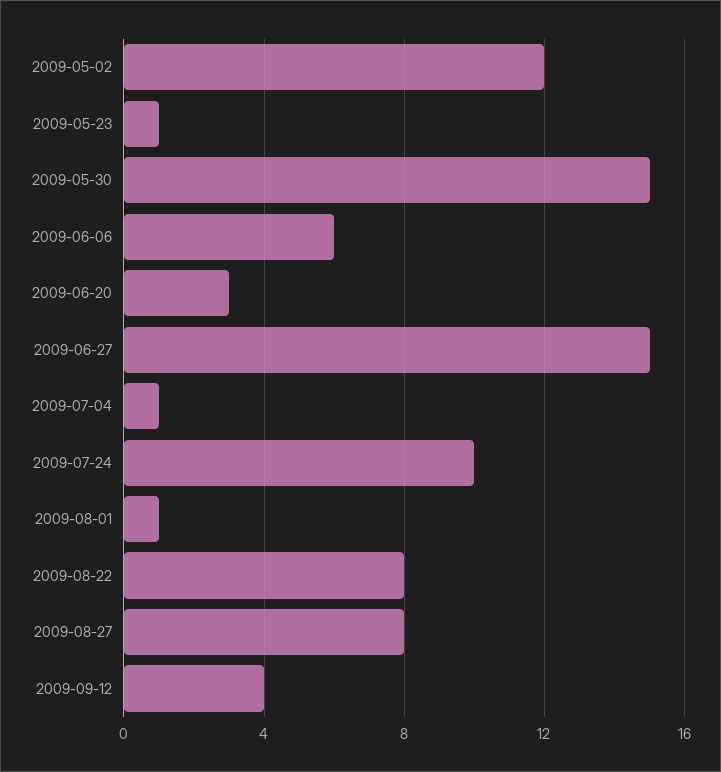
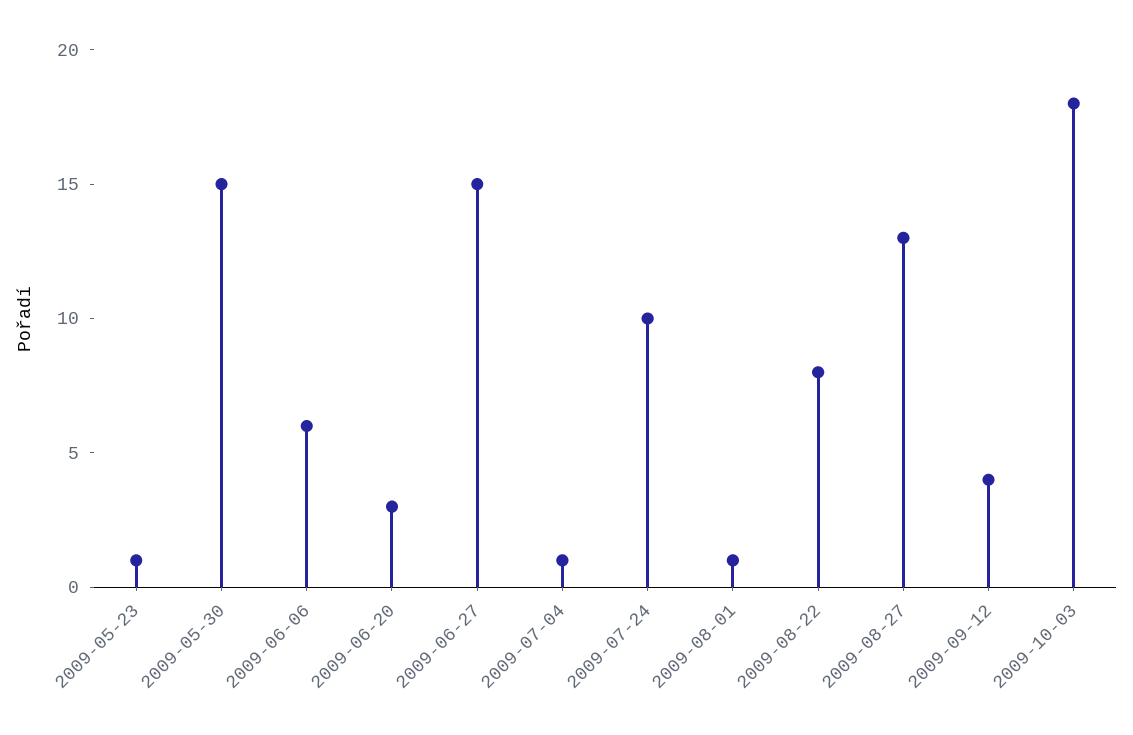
2009-05-02: 12 -> none
2009-08-27: 8 -> 13
2009-10-03: none -> 18

